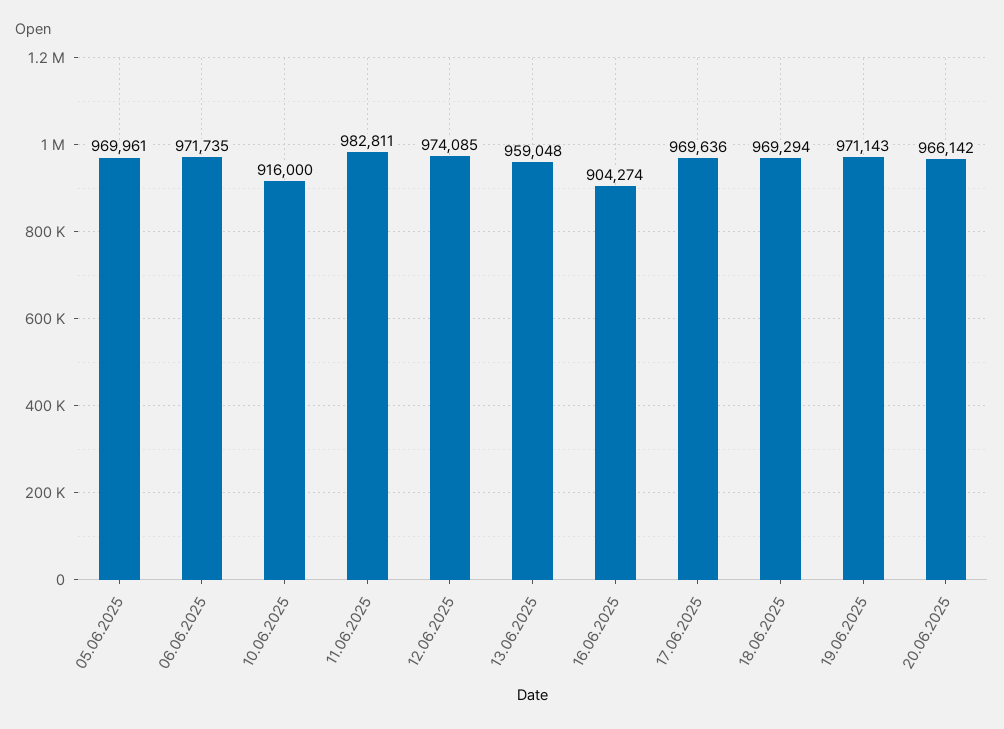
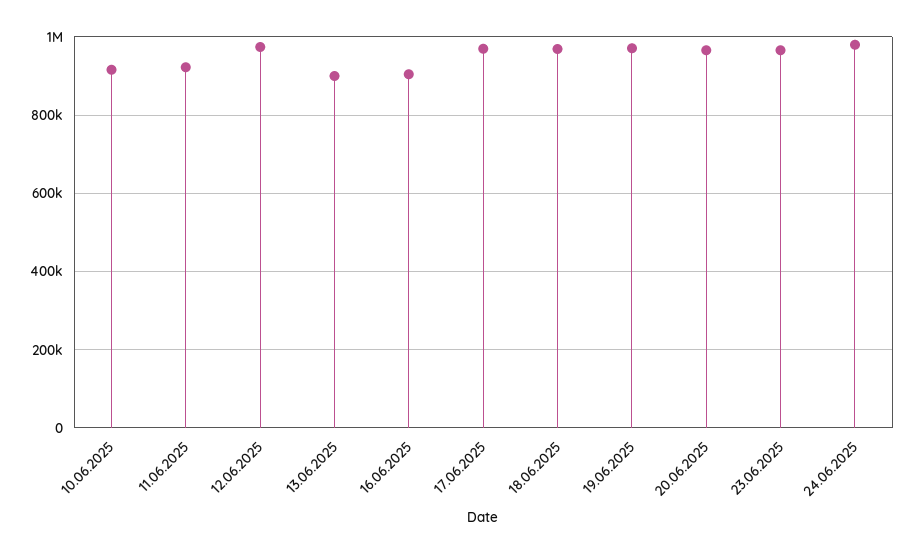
05.06.2025: 969961 -> none
06.06.2025: 971735 -> none
11.06.2025: 982811 -> 920000
13.06.2025: 959048 -> 900000
23.06.2025: none -> 960000
24.06.2025: none -> 980000

